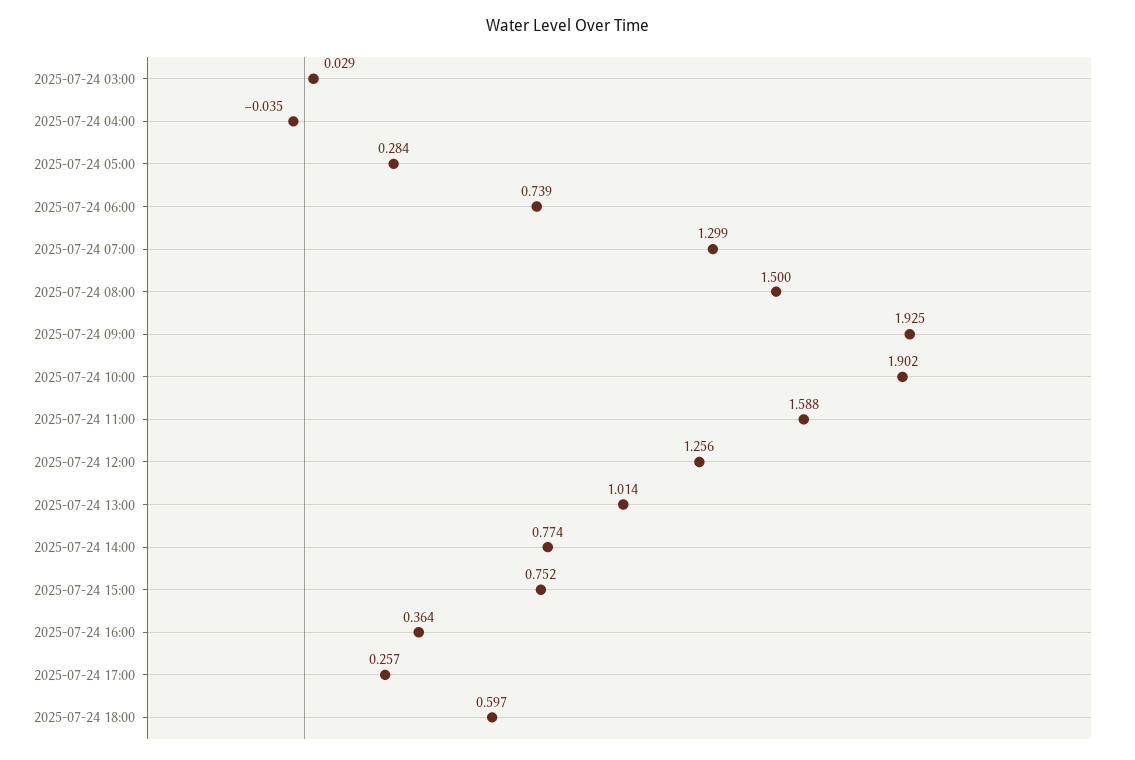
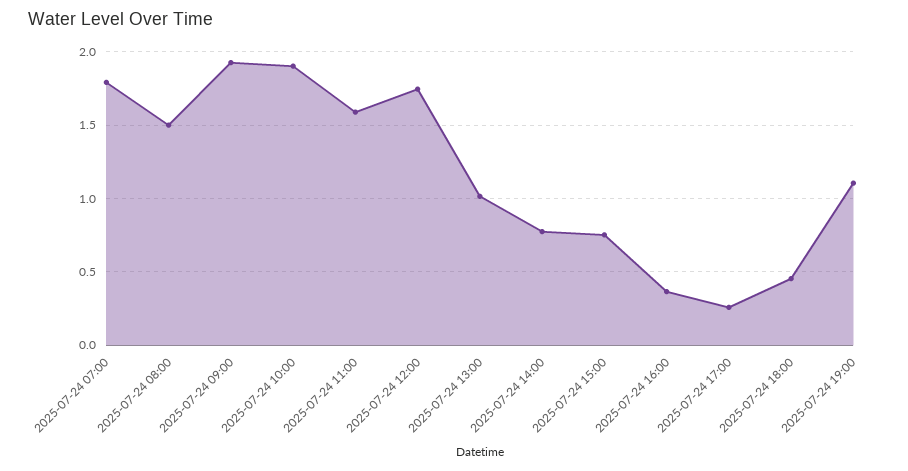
2025-07-24 03:00: 0.029 -> none
2025-07-24 04:00: -0.035 -> none
2025-07-24 05:00: 0.284 -> none
2025-07-24 06:00: 0.739 -> none
2025-07-24 07:00: 1.299 -> 1.8
2025-07-24 12:00: 1.256 -> 1.75
2025-07-24 18:00: 0.597 -> 0.45
2025-07-24 19:00: none -> 1.1

